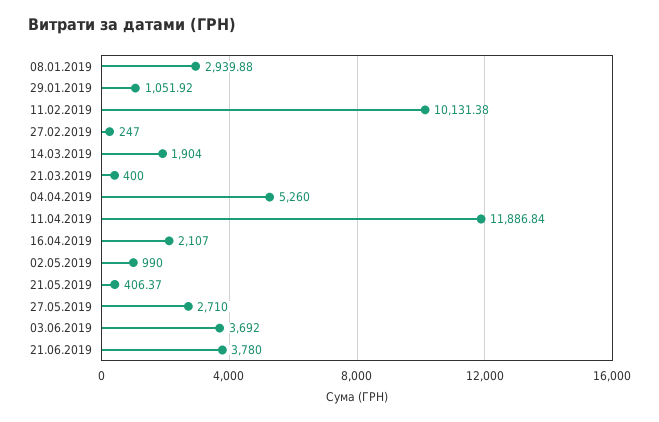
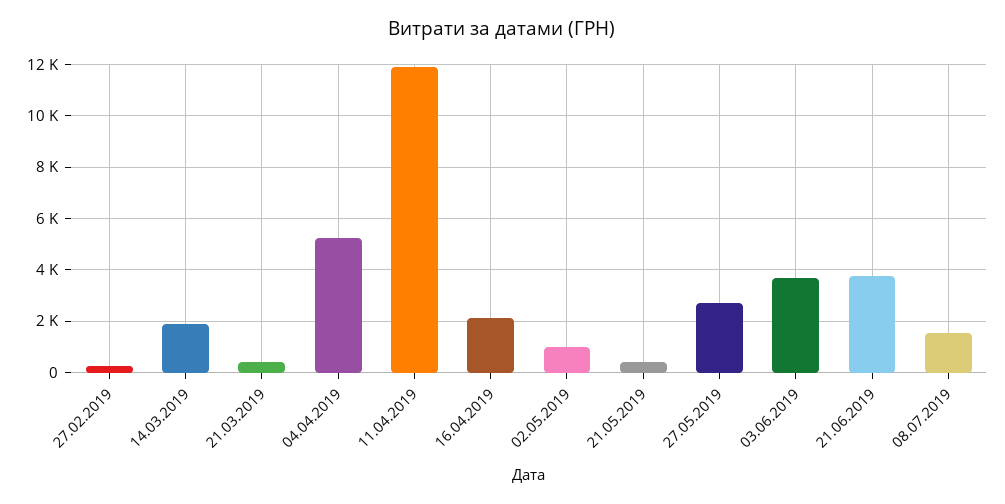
08.01.2019: 2939.88 -> none
29.01.2019: 1051.92 -> none
11.02.2019: 10131.38 -> none
08.07.2019: none -> 1500

